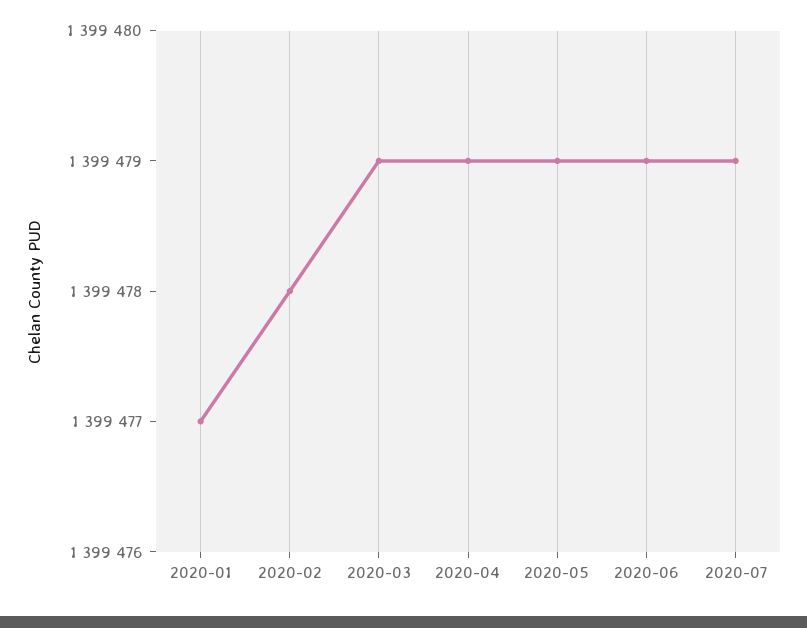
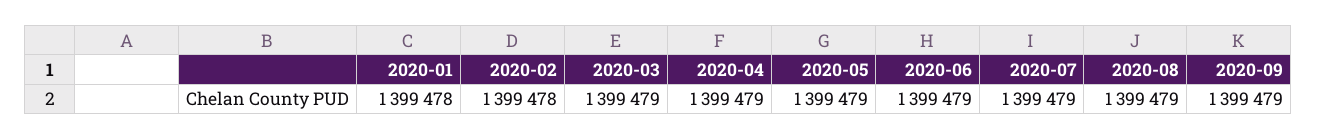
2020-01: 1399477 -> 1399478
2020-08: none -> 1399479
2020-09: none -> 1399479

